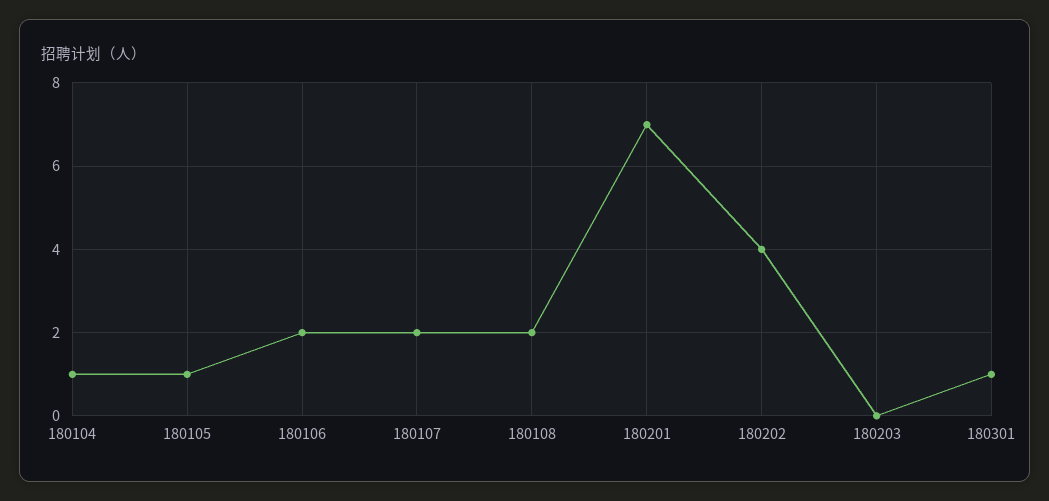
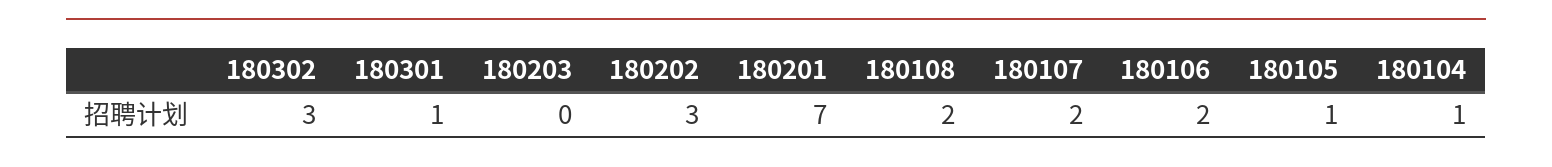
180202: 4 -> 3
180302: none -> 3

